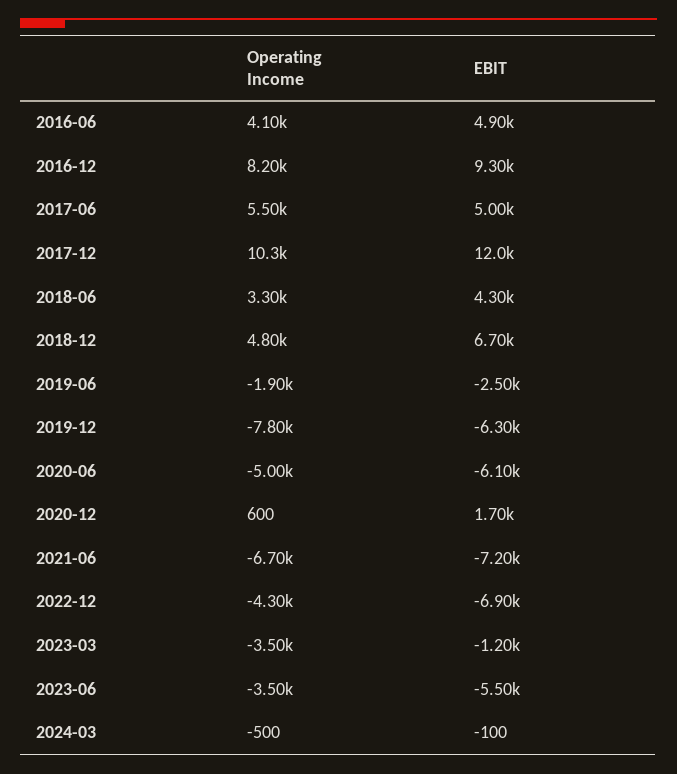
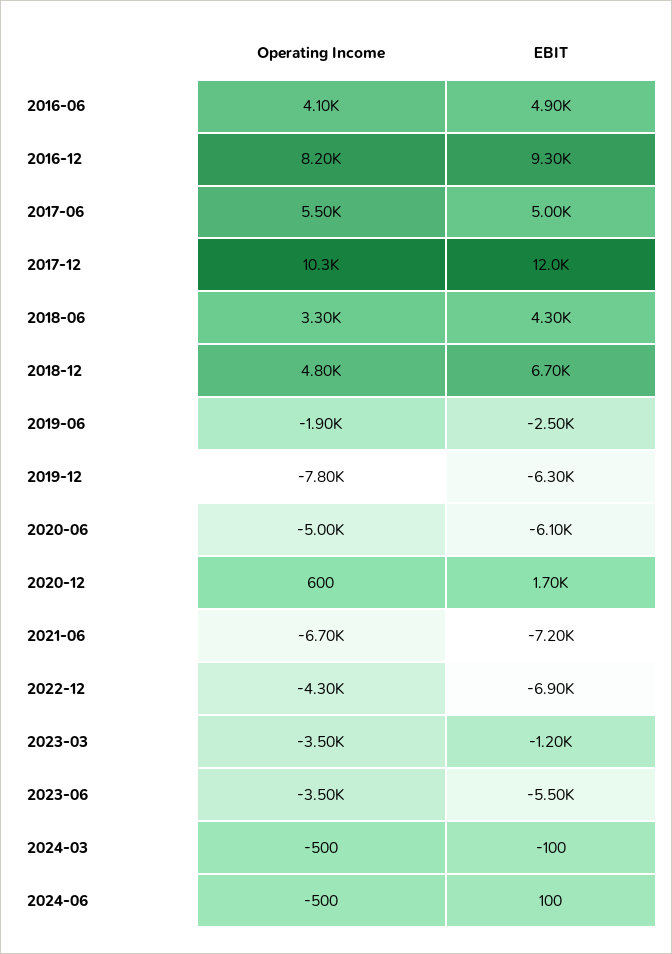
Operating Income, 2024-06: none -> -500
EBIT, 2024-06: none -> 100

